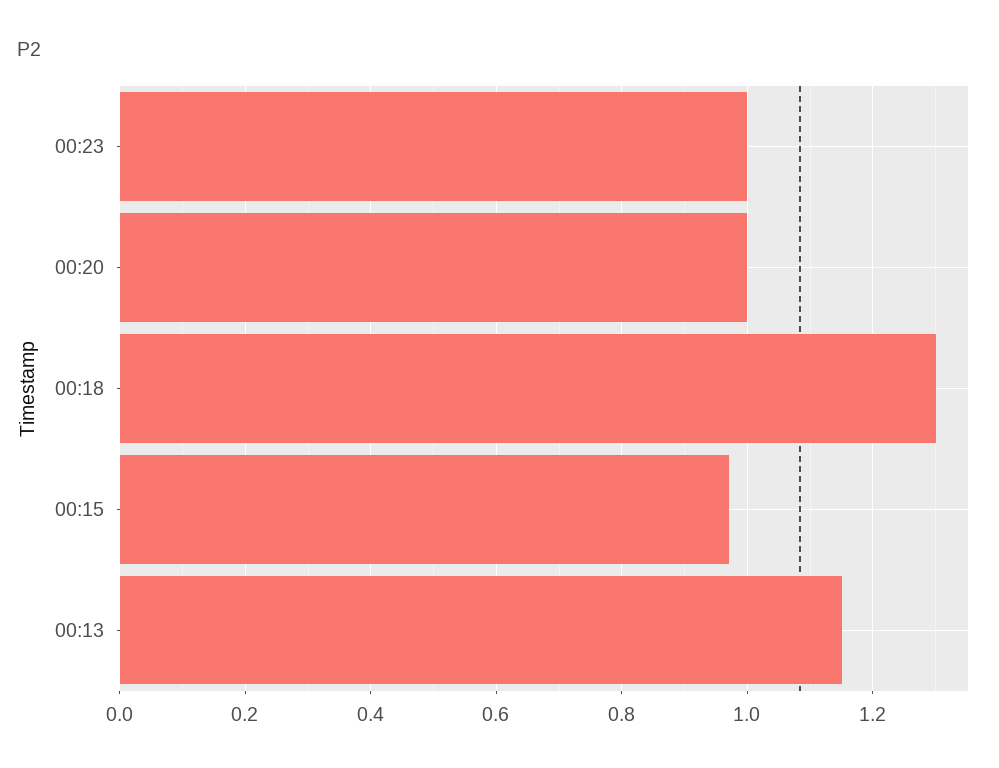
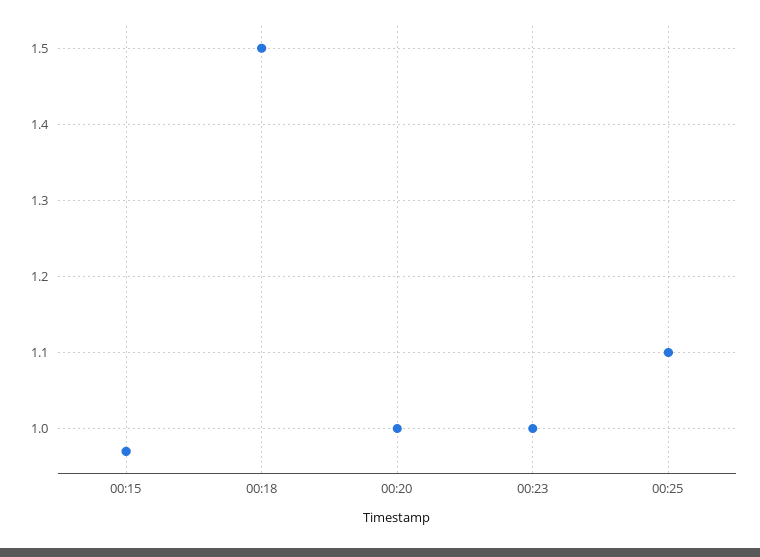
00:18: 1.3 -> 1.5
00:13: 1.15 -> none
00:25: none -> 1.1

